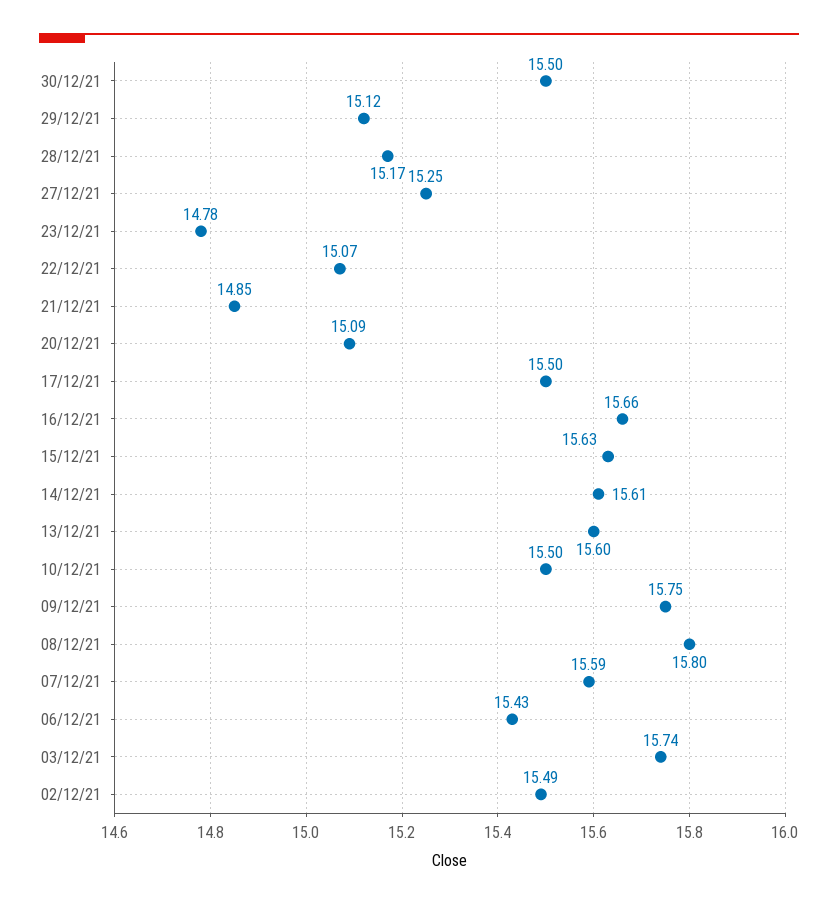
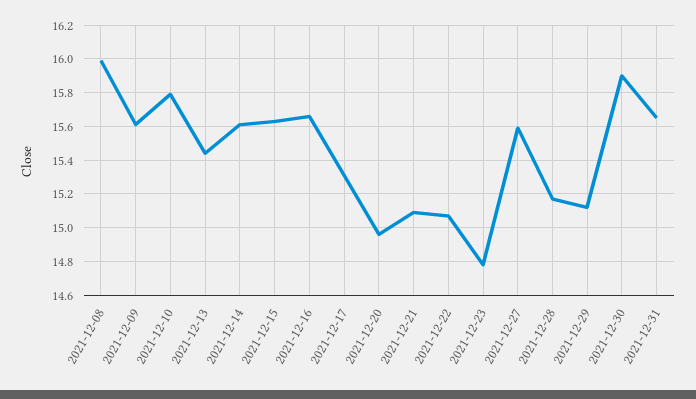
30/12/21: 15.5 -> 15.9
27/12/21: 15.25 -> 15.6
21/12/21: 14.85 -> 15.1
20/12/21: 15.09 -> 14.95
17/12/21: 15.5 -> 15.3
13/12/21: 15.6 -> 15.45
10/12/21: 15.5 -> 15.8
09/12/21: 15.75 -> 15.6
08/12/21: 15.8 -> 16
07/12/21: 15.59 -> none
06/12/21: 15.43 -> none
03/12/21: 15.74 -> none
02/12/21: 15.49 -> none
2021-12-31: none -> 15.65

